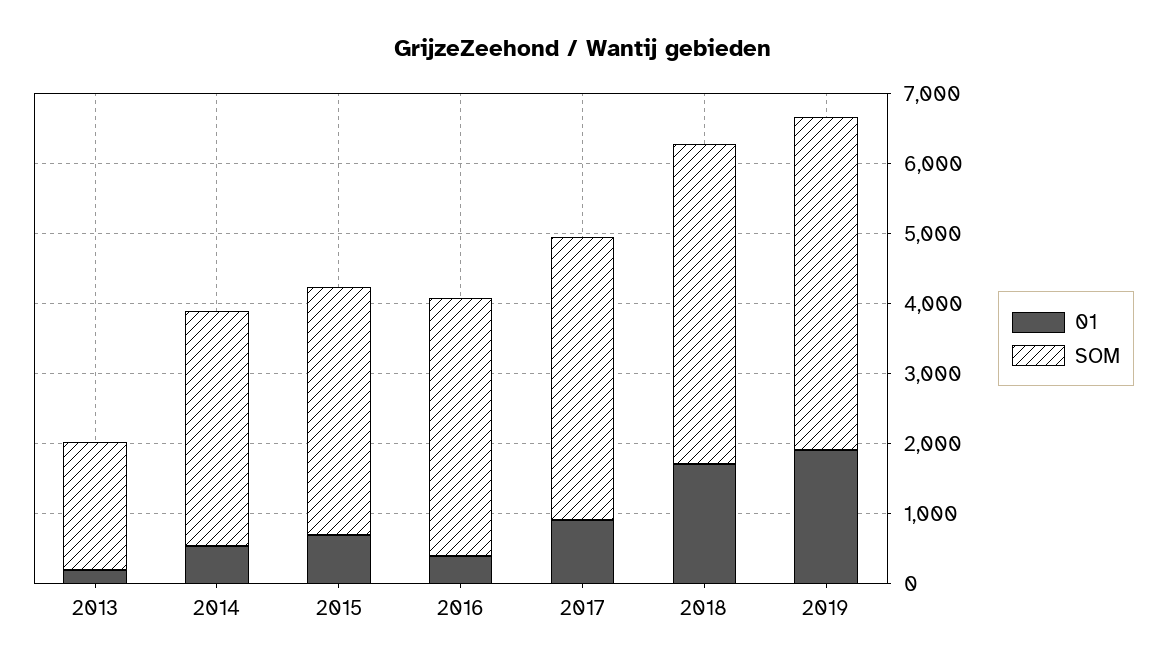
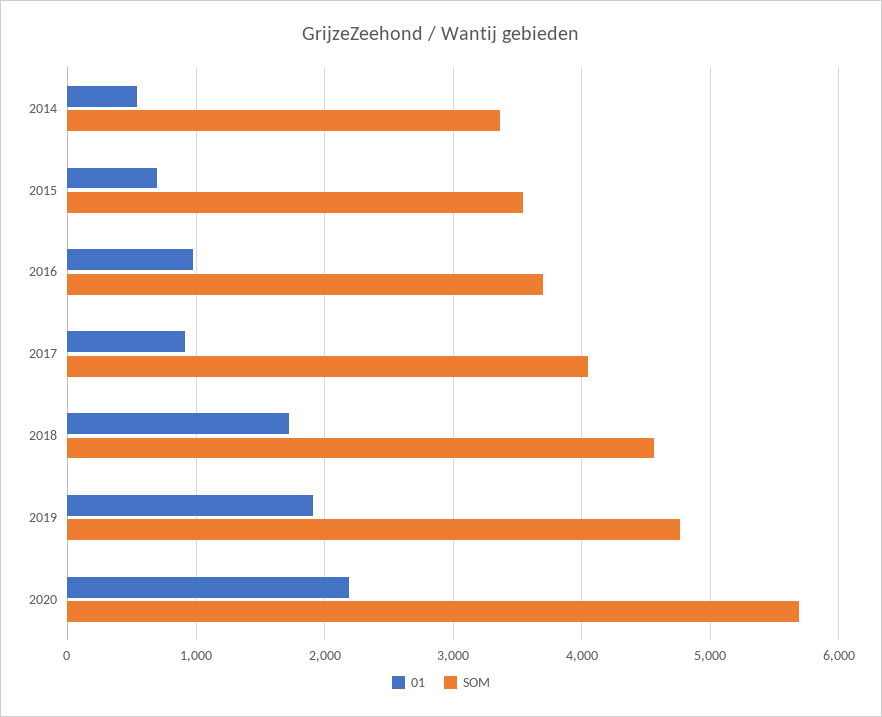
01, 2013: 200 -> none
SOM, 2013: 1800 -> none
01, 2016: 400 -> 1000
01, 2020: none -> 2200
SOM, 2020: none -> 5700

